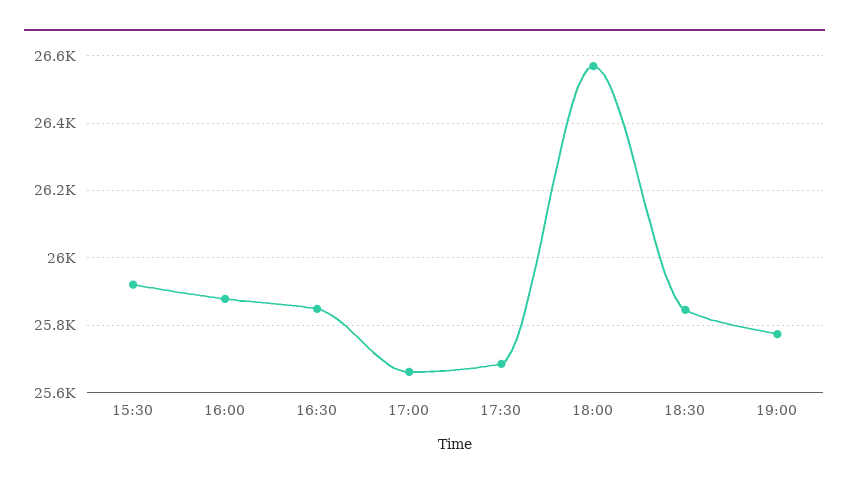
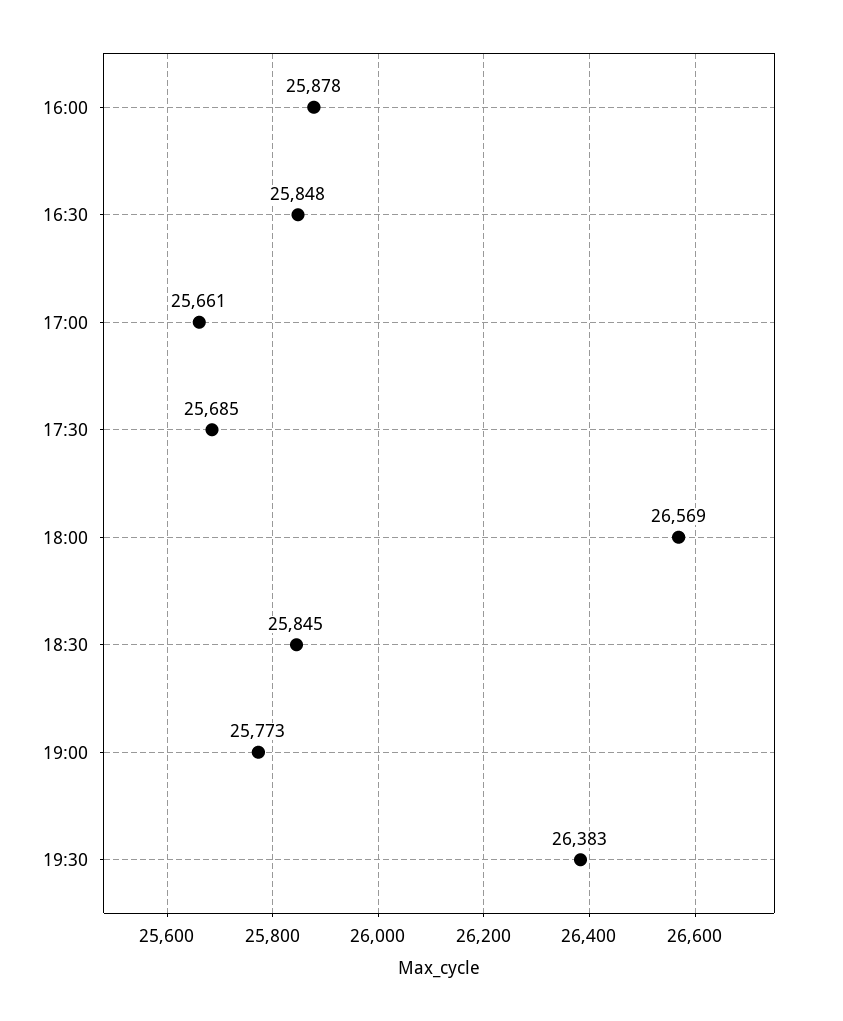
15:30: 25920 -> none
19:30: none -> 26383

